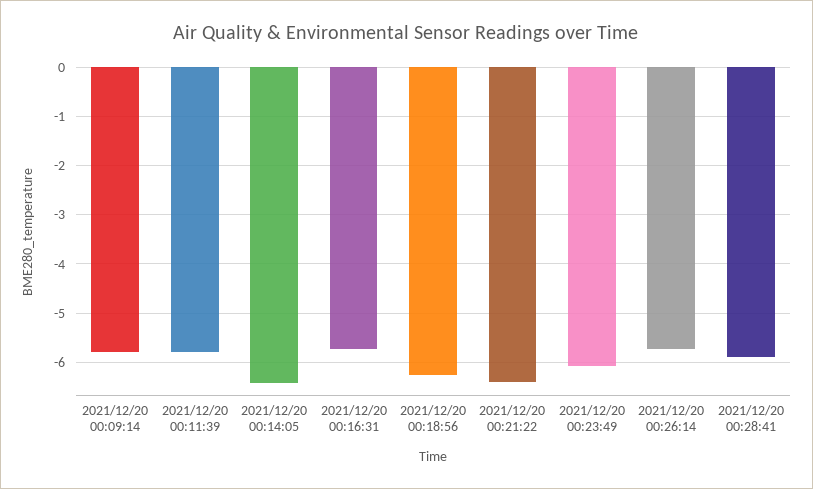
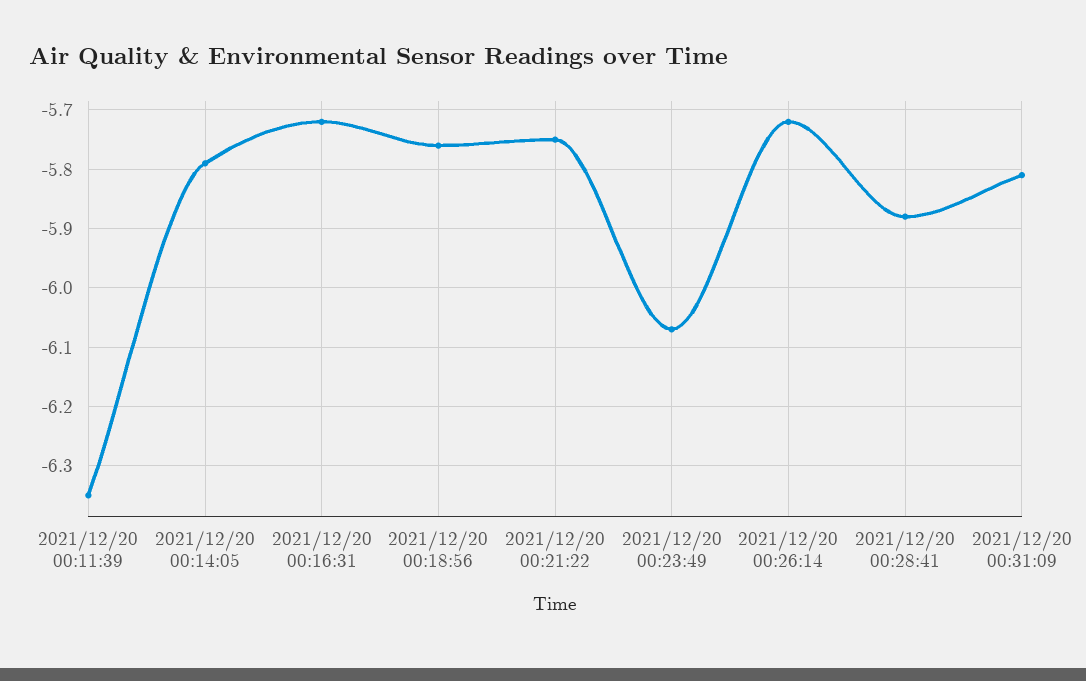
2021/12/20 00:09:14: -5.8 -> none
2021/12/20 00:11:39: -5.8 -> -6.35
2021/12/20 00:14:05: -6.4 -> -5.8
2021/12/20 00:18:56: -6.2 -> -5.75
2021/12/20 00:21:22: -6.4 -> -5.75
2021/12/20 00:31:09: none -> -5.8

